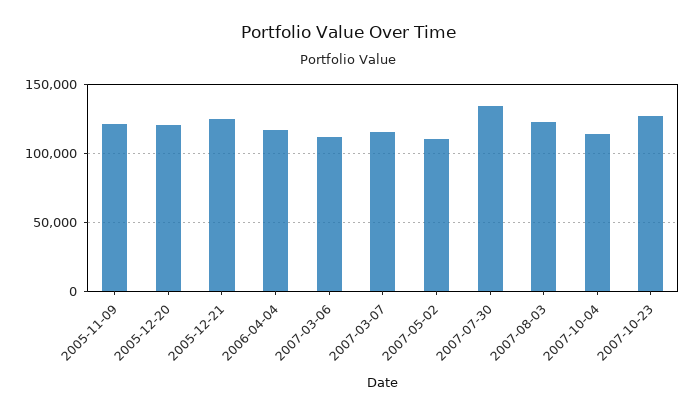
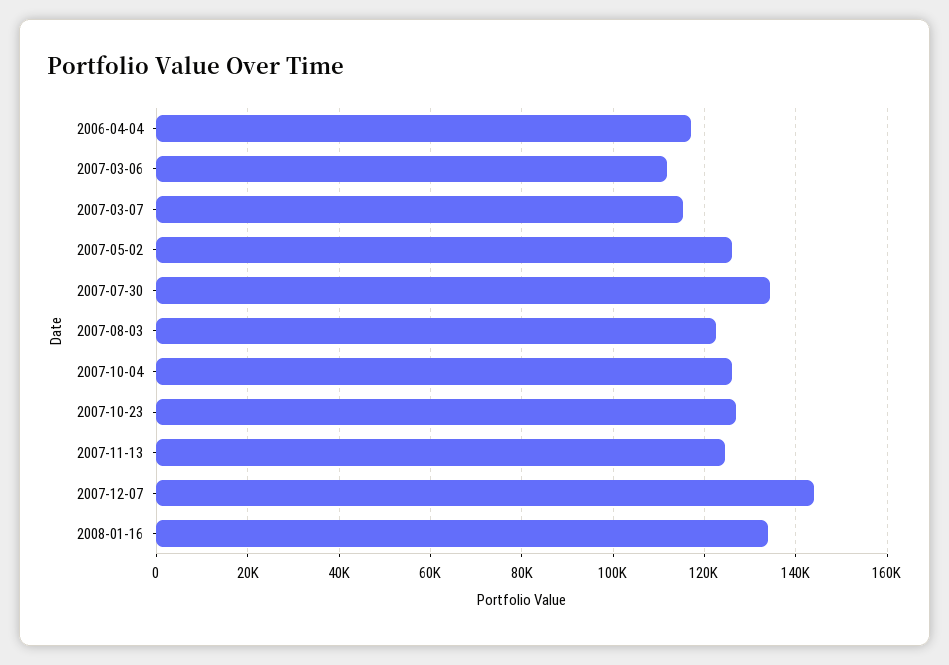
2005-11-09: 120000 -> none
2005-12-20: 120000 -> none
2005-12-21: 125000 -> none
2007-05-02: 110000 -> 126000
2007-10-04: 115000 -> 126000
2007-11-13: none -> 124000
2007-12-07: none -> 144000
2008-01-16: none -> 134000

